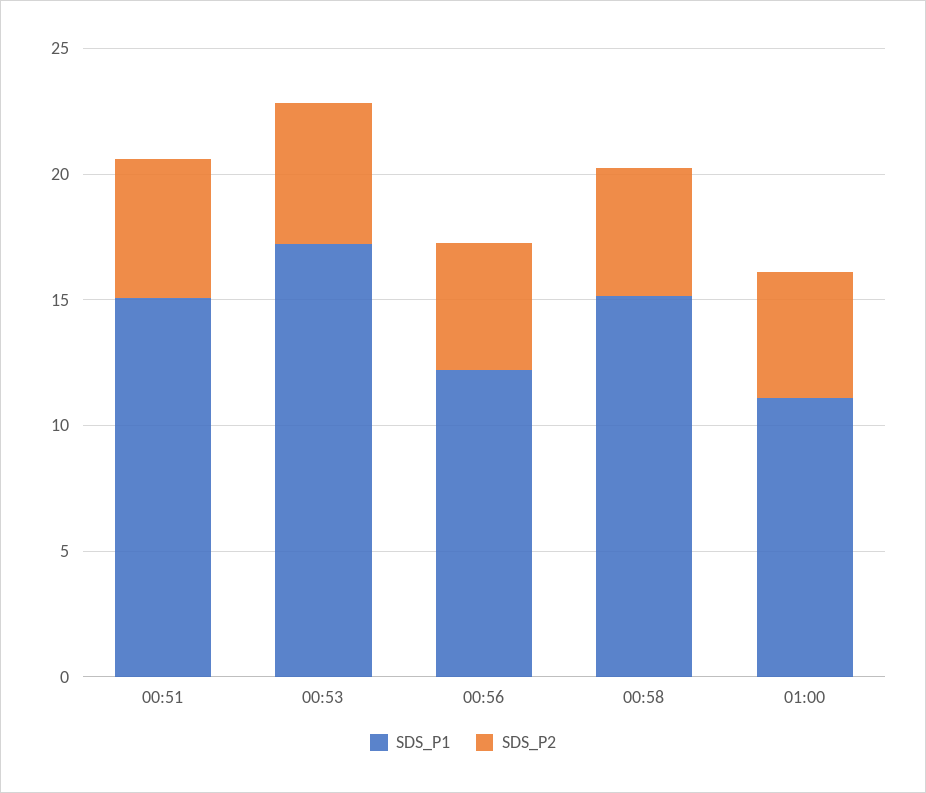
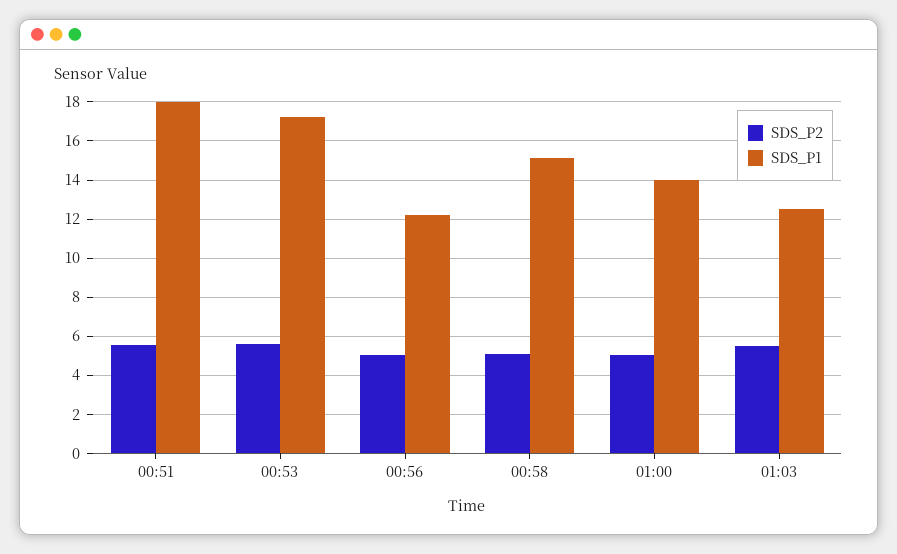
SDS_P1, 00:51: 15 -> 18
SDS_P1, 01:00: 11 -> 14
SDS_P2, 01:03: none -> 5.5
SDS_P1, 01:03: none -> 12.5

